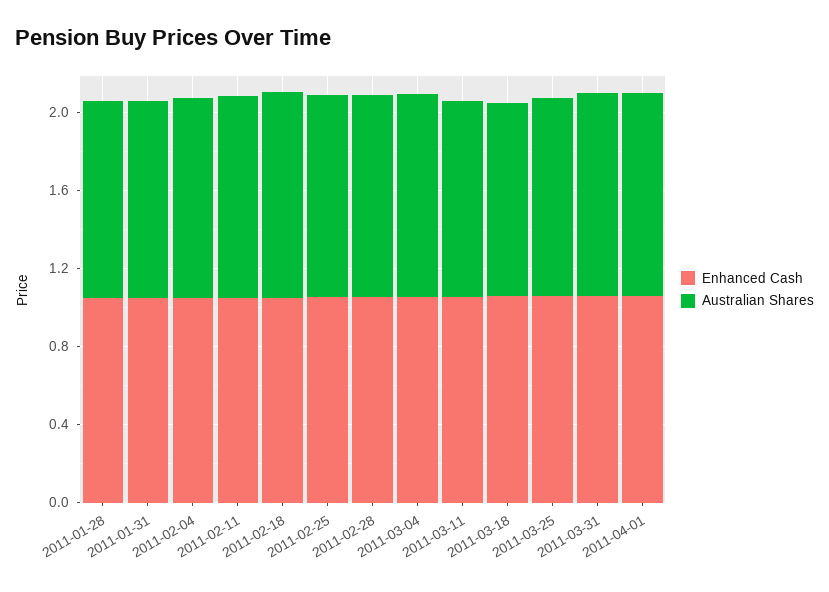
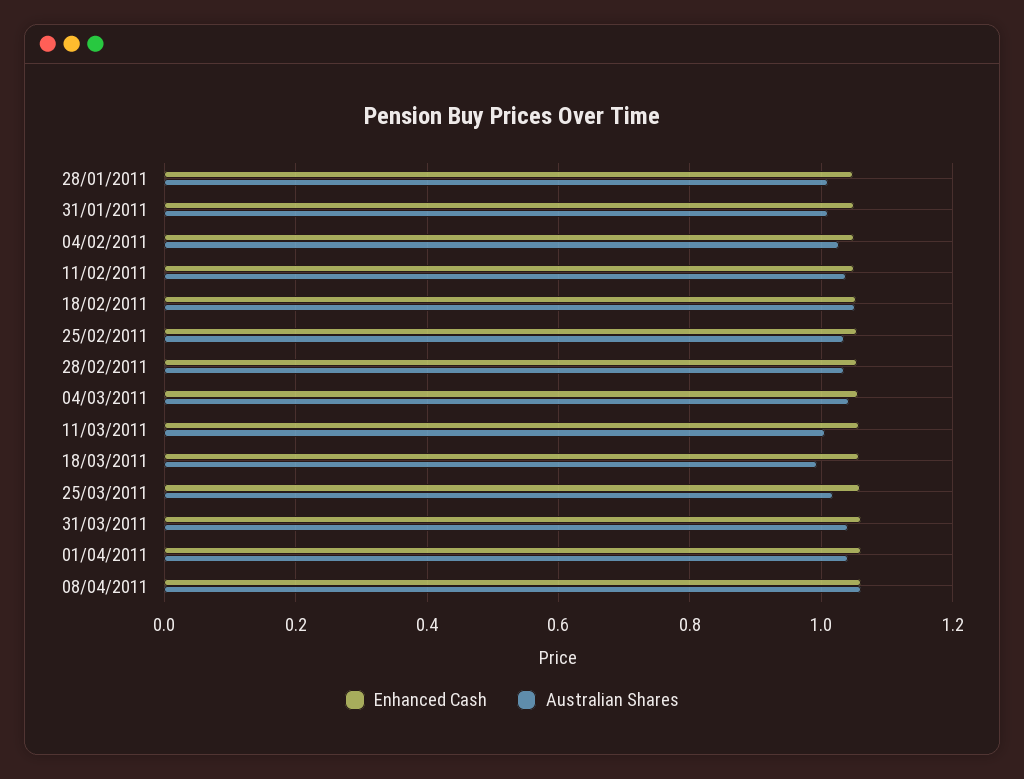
Enhanced Cash, 08/04/2011: none -> 1.06
Australian Shares, 08/04/2011: none -> 1.06

